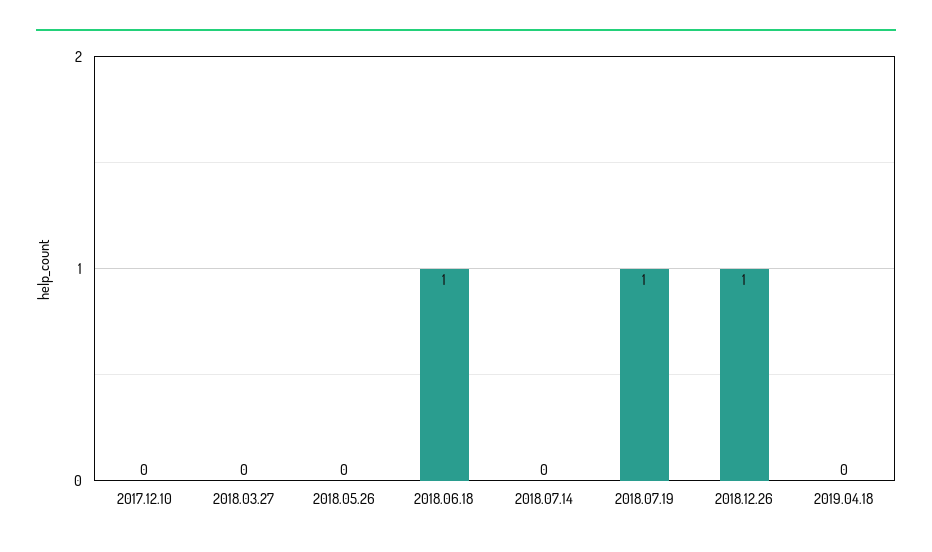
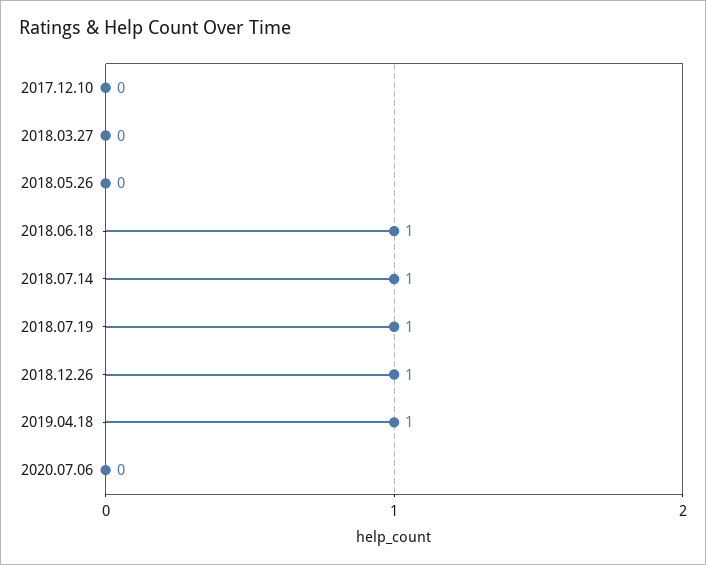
2018.07.14: 0 -> 1
2019.04.18: 0 -> 1
2020.07.06: none -> 0

